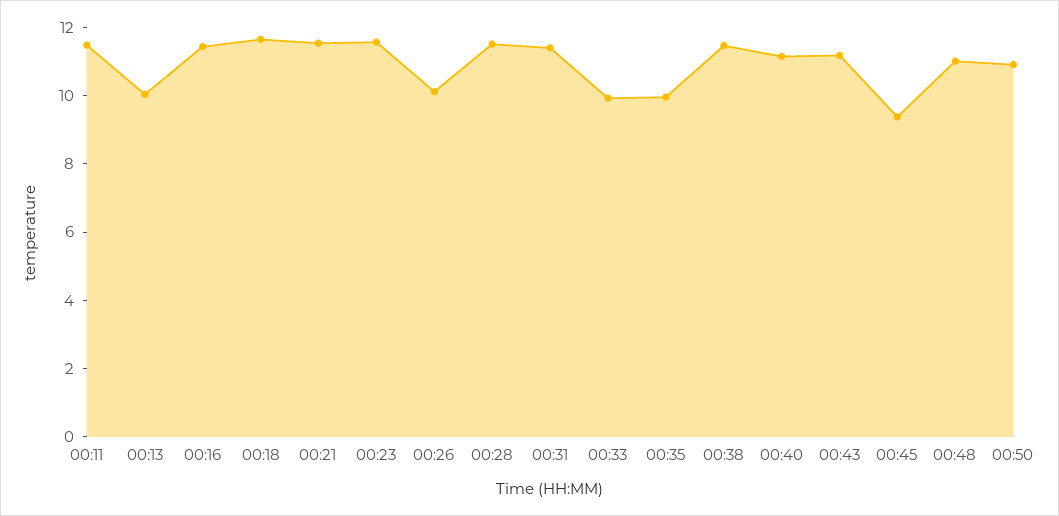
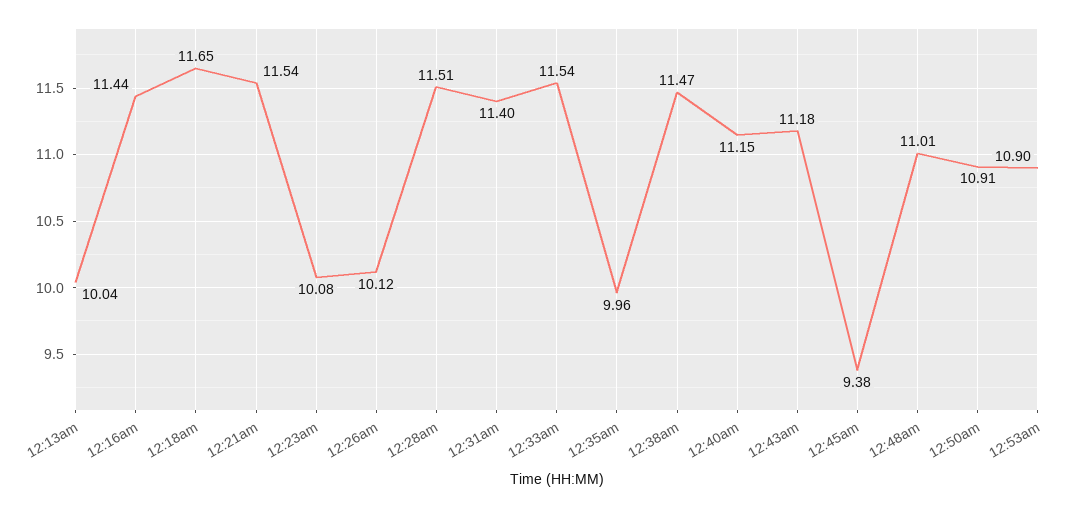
00:11: 11.5 -> none
00:23: 11.5 -> 10.08
00:33: 10 -> 11.54
12:53am: none -> 10.9

